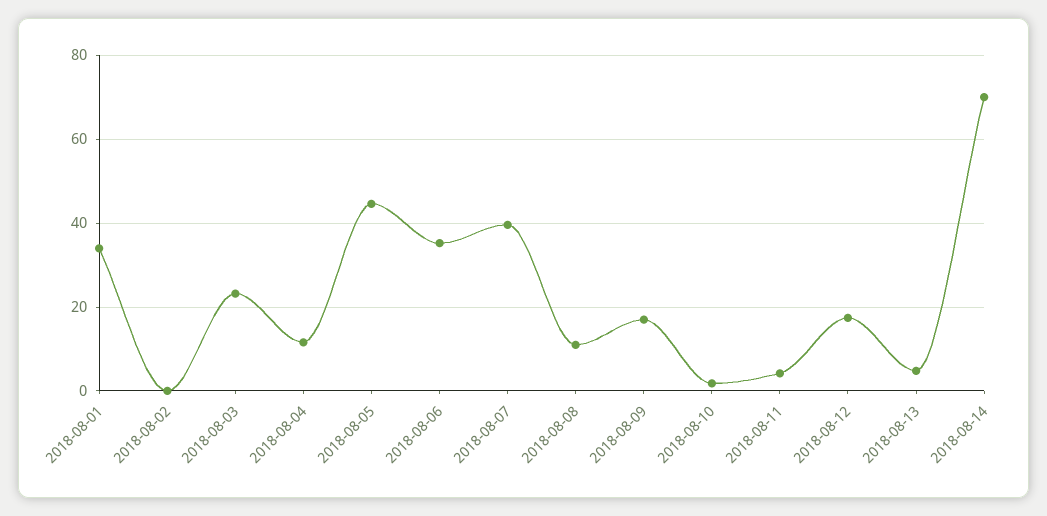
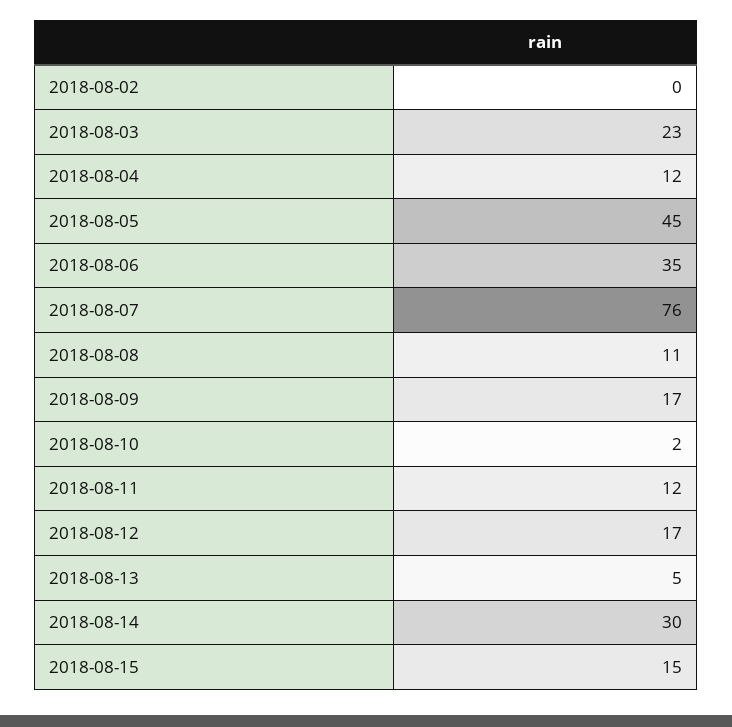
2018-08-01: 34 -> none
2018-08-07: 40 -> 76
2018-08-11: 4 -> 12
2018-08-14: 70 -> 30
2018-08-15: none -> 15

